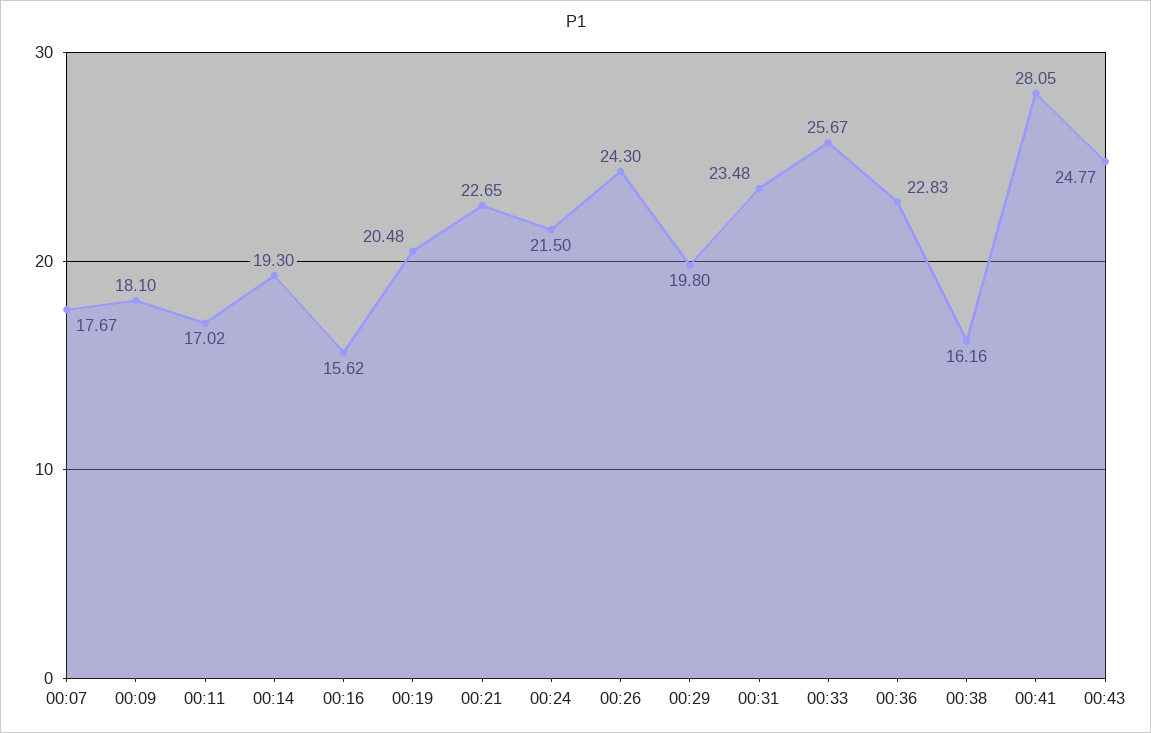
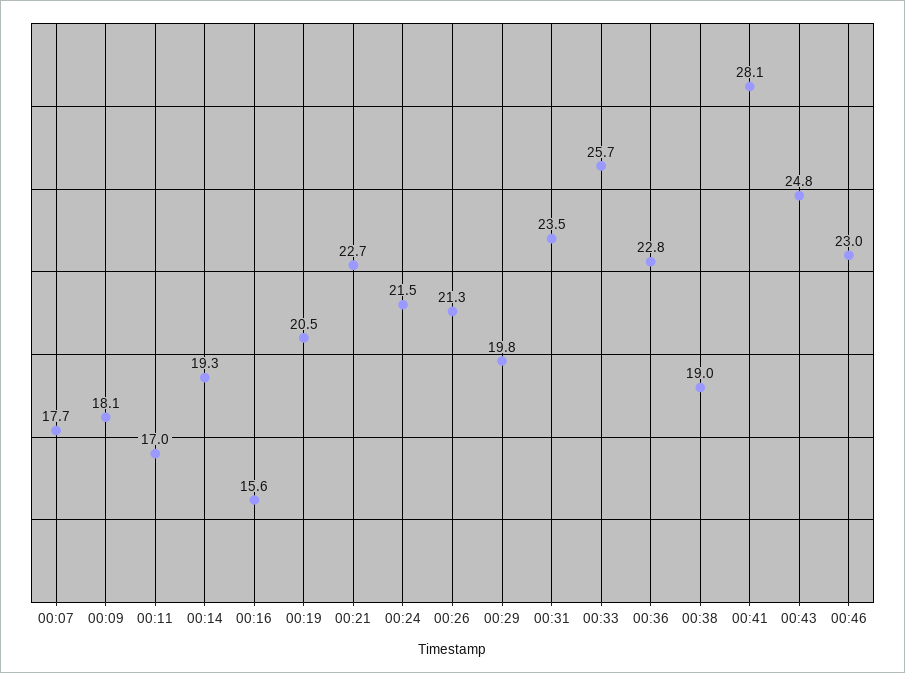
00:26: 24.3 -> 21.3
00:38: 16.16 -> 19
00:46: none -> 23

